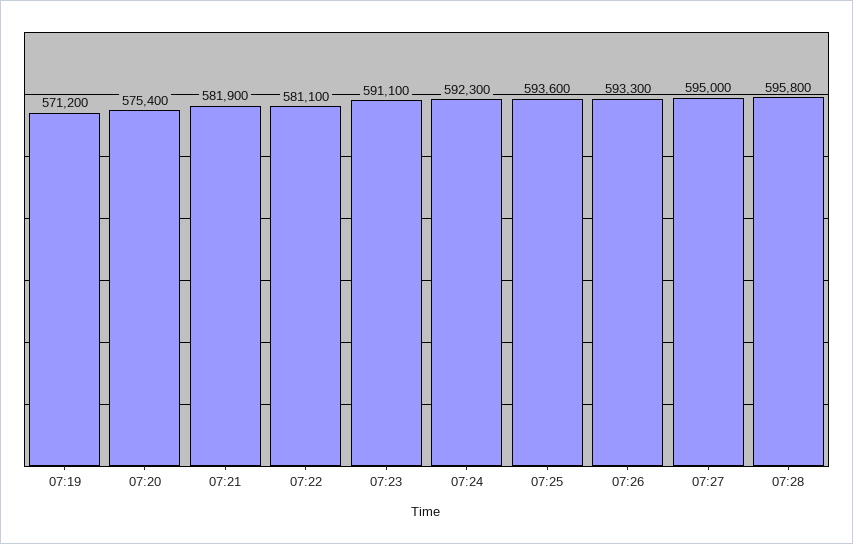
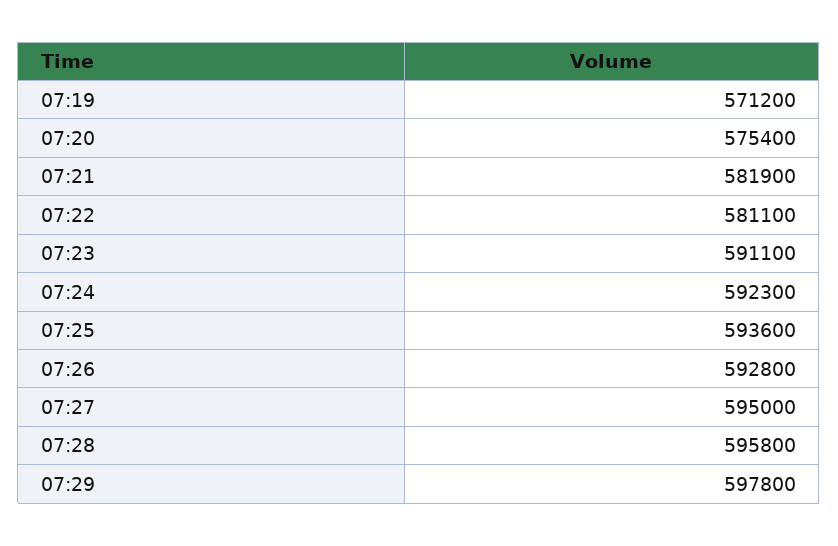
07:26: 593300 -> 592800
07:29: none -> 597800

